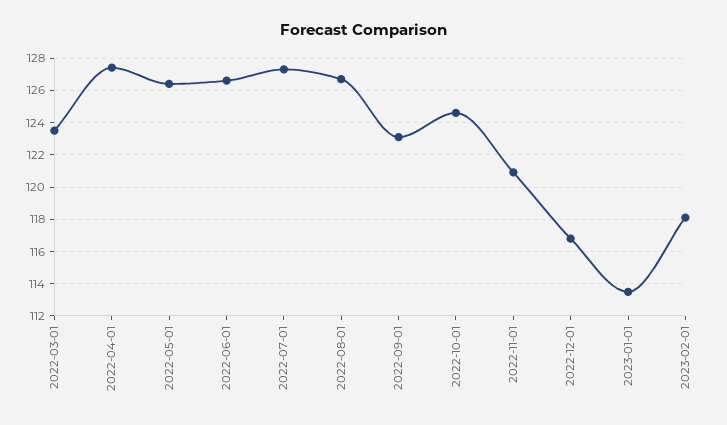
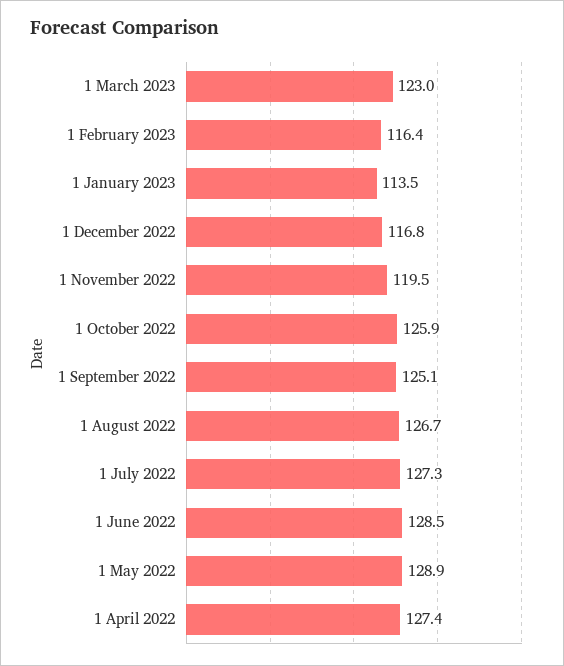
2022-03-01: 123.5 -> none
2022-05-01: 126.5 -> 128.9
2022-06-01: 126.5 -> 128.5
2022-09-01: 123 -> 125.1
2022-10-01: 124.5 -> 125.9
2022-11-01: 121 -> 119.5
2023-02-01: 118 -> 116.4
1 March 2023: none -> 123

